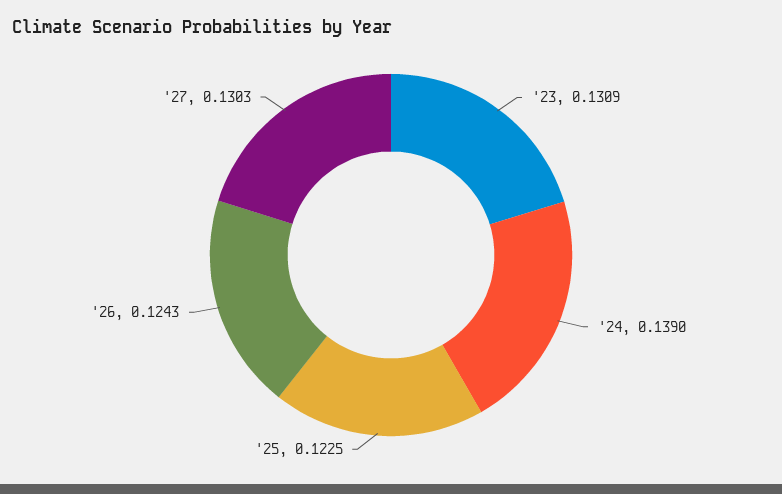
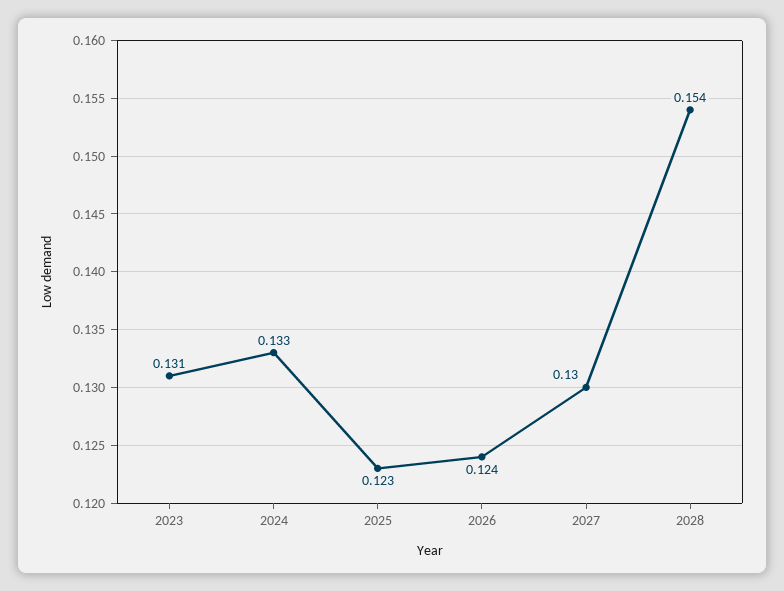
'24: 0.139 -> 0.133
2028: none -> 0.154

